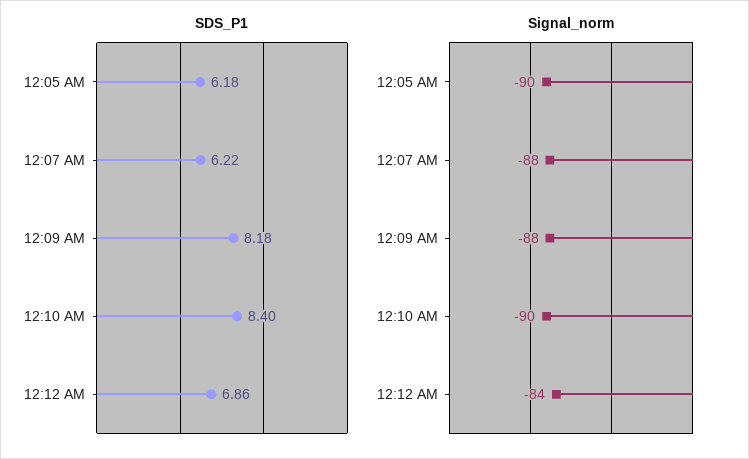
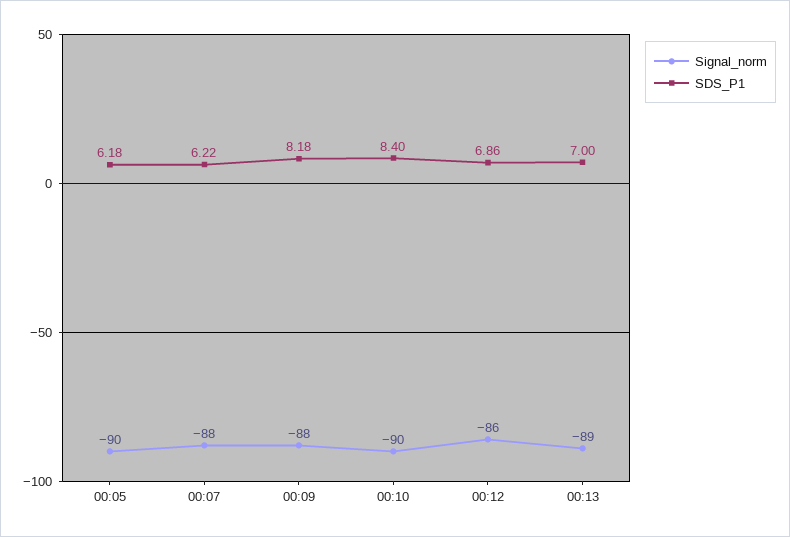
Signal_norm, 12:12 AM: -84 -> -86
Signal_norm, 00:13: none -> -89
SDS_P1, 00:13: none -> 7

